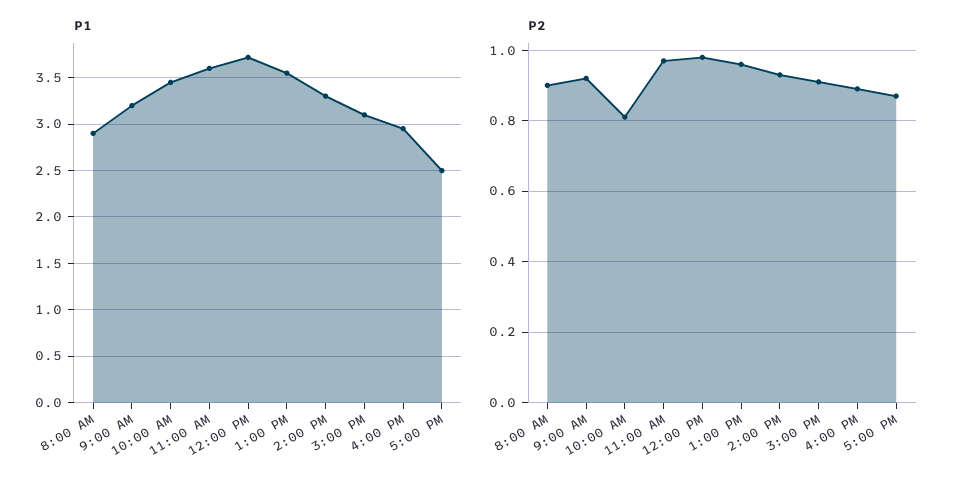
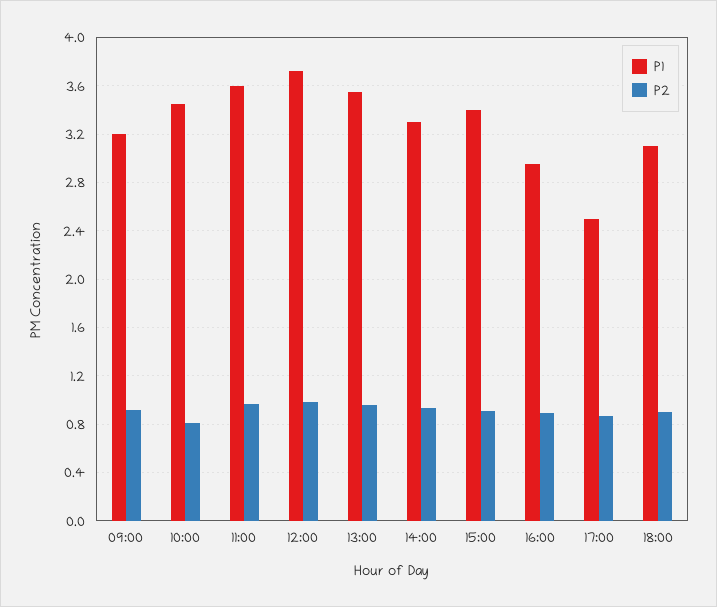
P1, 8:00 AM: 2.9 -> none
P1, 3:00 PM: 3.1 -> 3.4
P2, 8:00 AM: 0.9 -> none
P1, 18:00: none -> 3.1
P2, 18:00: none -> 0.9

